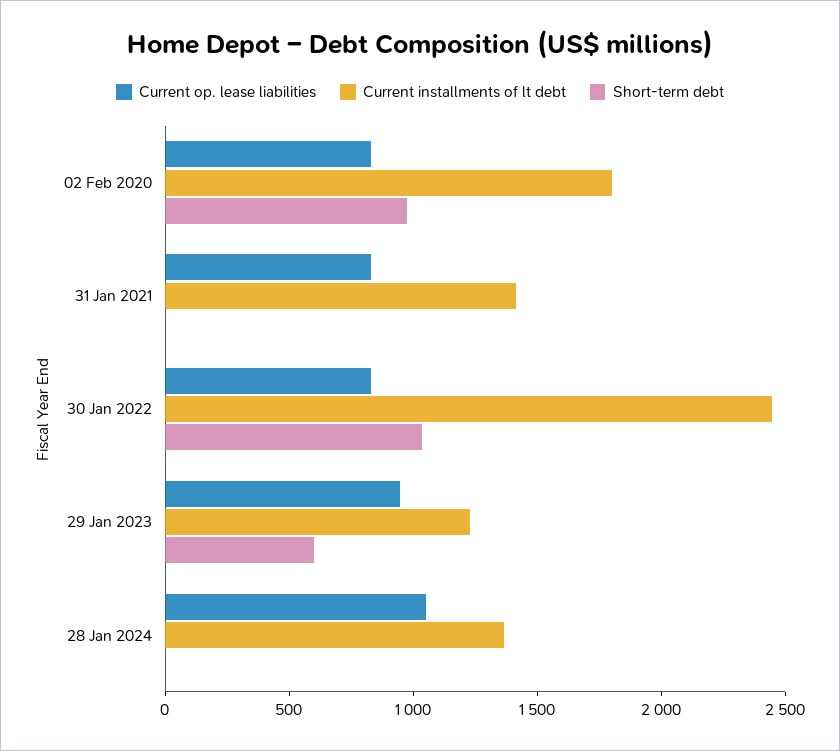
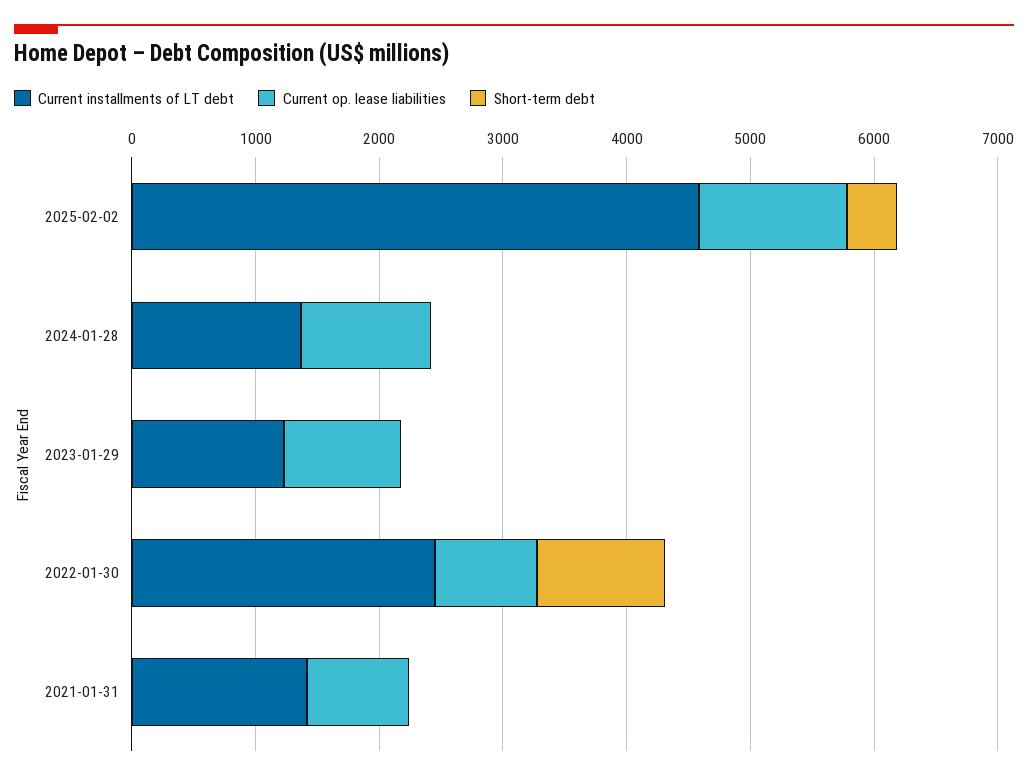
Current op. lease liabilities, 02 Feb 2020: 800 -> none
Current installments of lt debt, 02 Feb 2020: 1800 -> none
Short-term debt, 02 Feb 2020: 1000 -> none
Short-term debt, 29 Jan 2023: 600 -> 0
Current installments of lt debt, 2025-02-02: none -> 4600
Current op. lease liabilities, 2025-02-02: none -> 1200
Short-term debt, 2025-02-02: none -> 400

